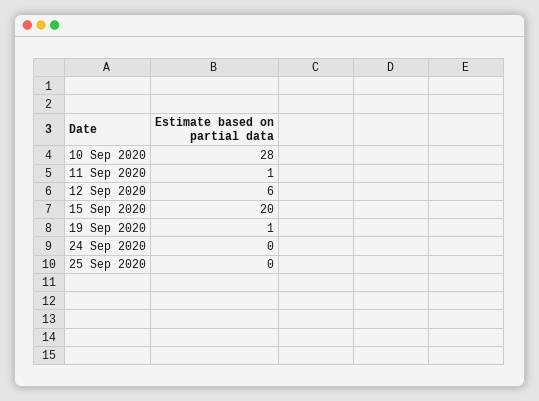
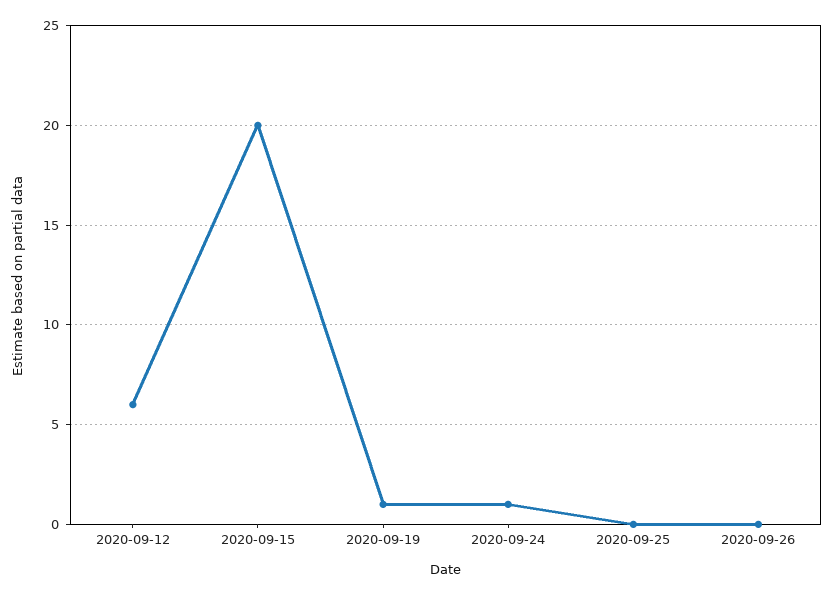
10 Sep 2020: 28 -> none
11 Sep 2020: 1 -> none
24 Sep 2020: 0 -> 1
2020-09-26: none -> 0

